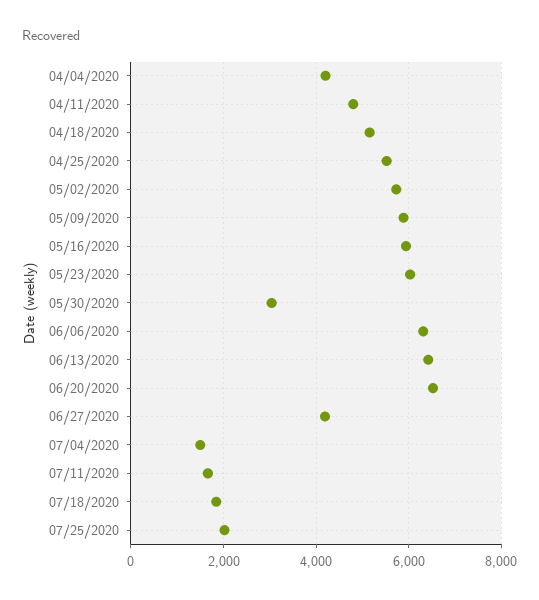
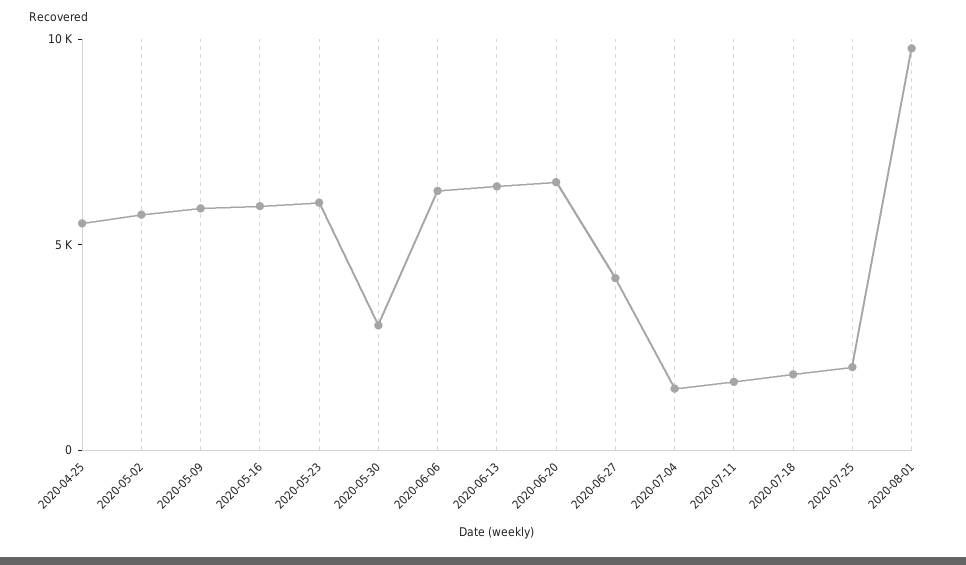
04/04/2020: 4200 -> none
04/11/2020: 4800 -> none
04/18/2020: 5200 -> none
2020-08-01: none -> 10000

